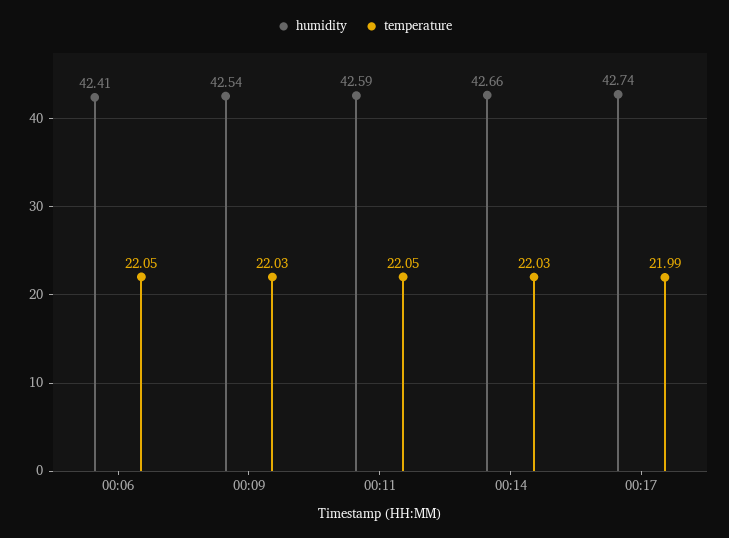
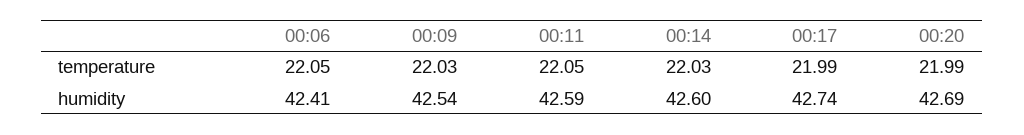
humidity, 00:14: 42.66 -> 42.6
temperature, 00:20: none -> 21.99
humidity, 00:20: none -> 42.69

